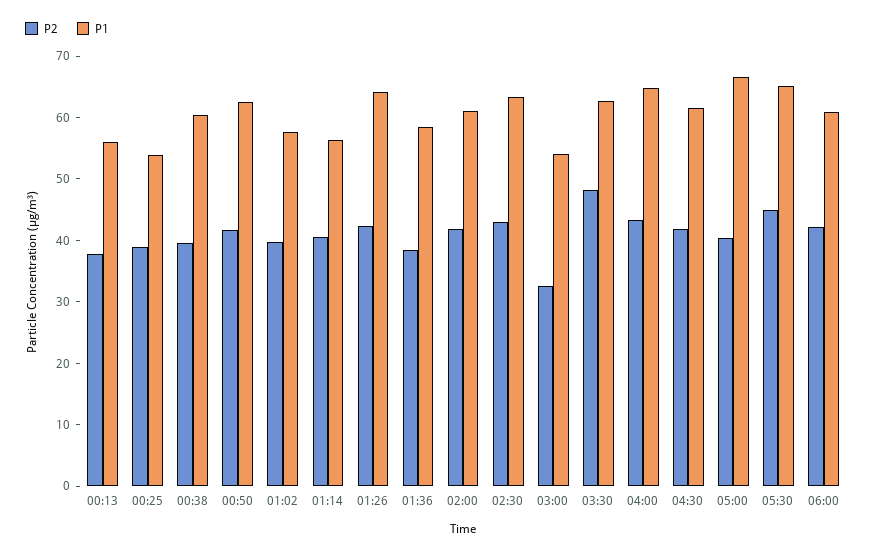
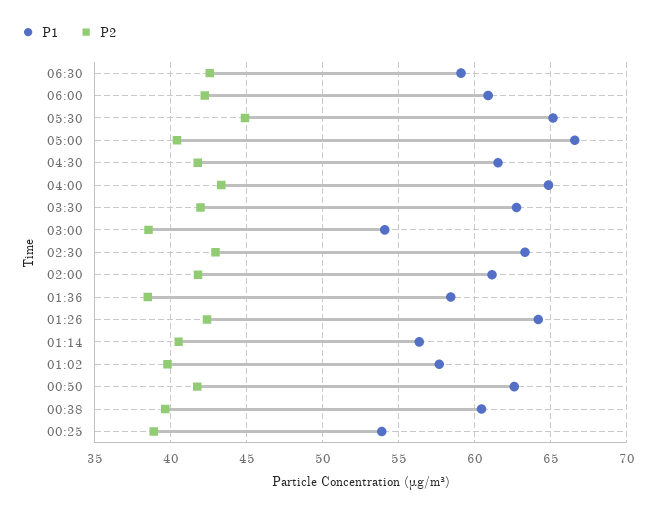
P2, 00:13: 38 -> none
P1, 00:13: 56 -> none
P2, 03:00: 32 -> 38.5
P2, 03:30: 48 -> 42
P1, 06:30: none -> 59
P2, 06:30: none -> 42.5

